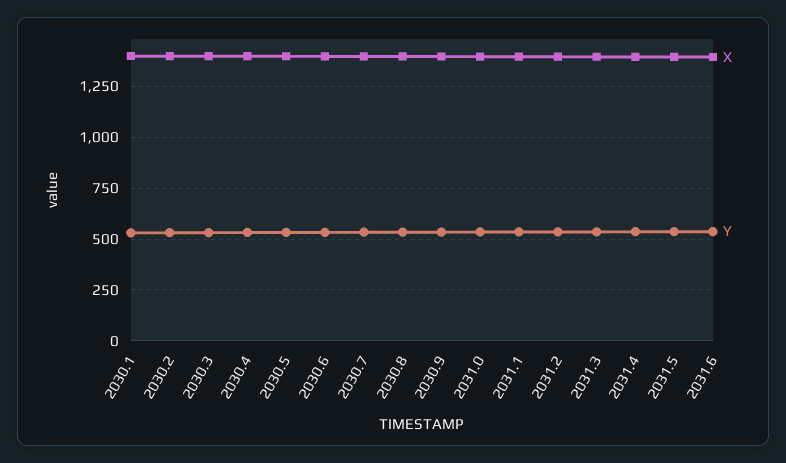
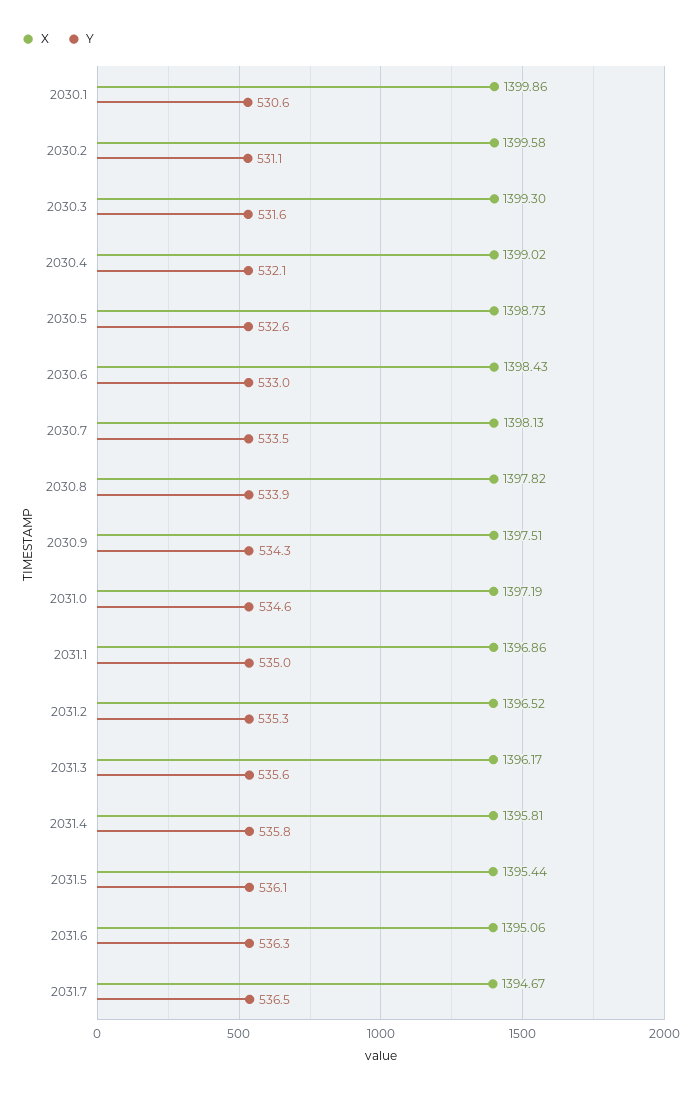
X, 2031.7: none -> 1394.67
Y, 2031.7: none -> 536.5

